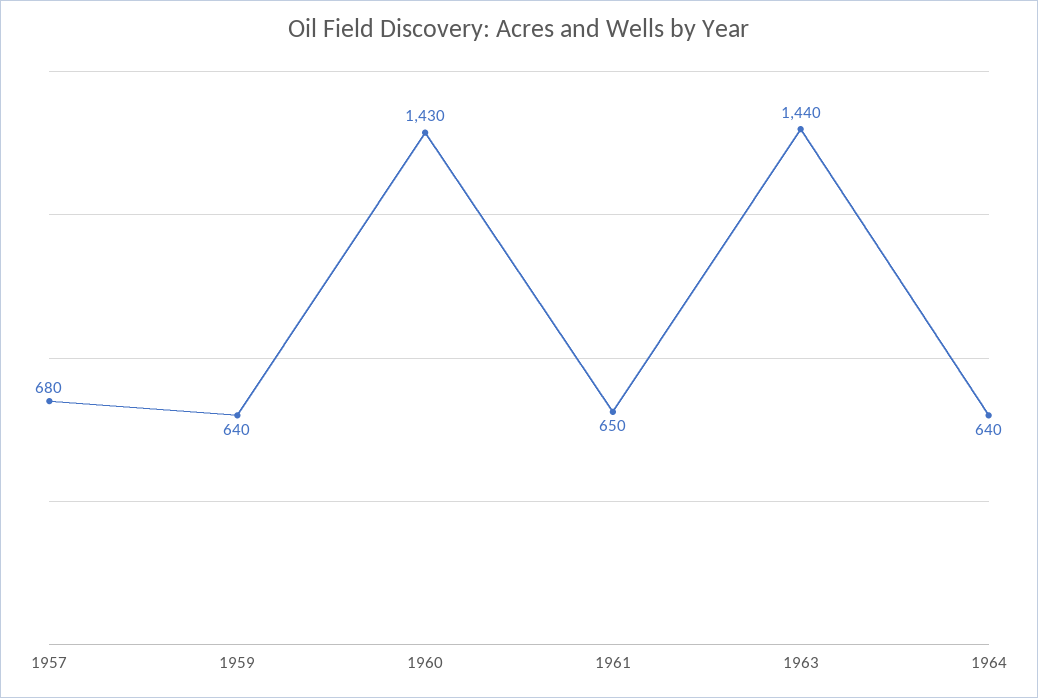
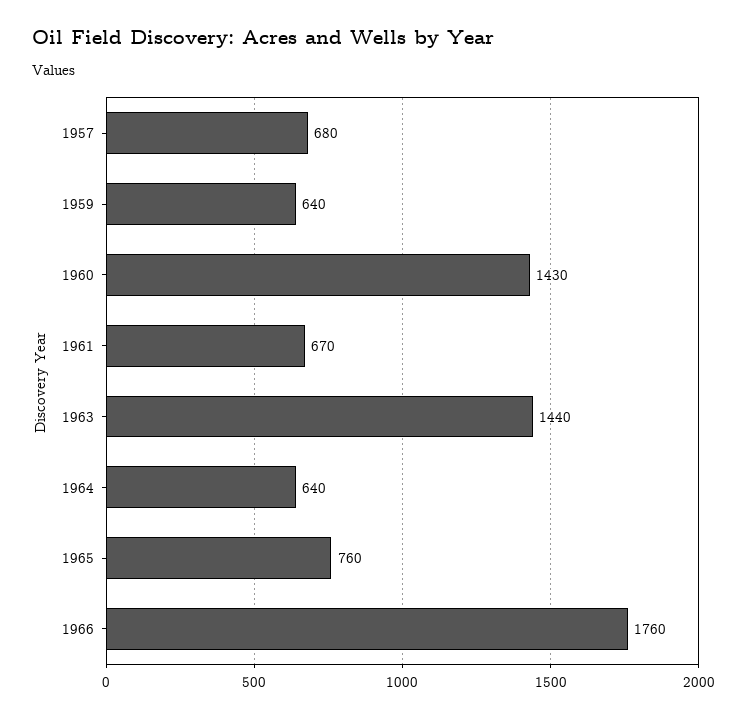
1961: 650 -> 670
1965: none -> 760
1966: none -> 1760

